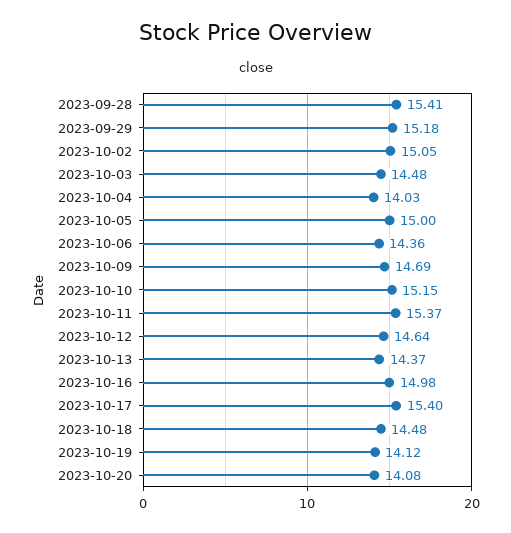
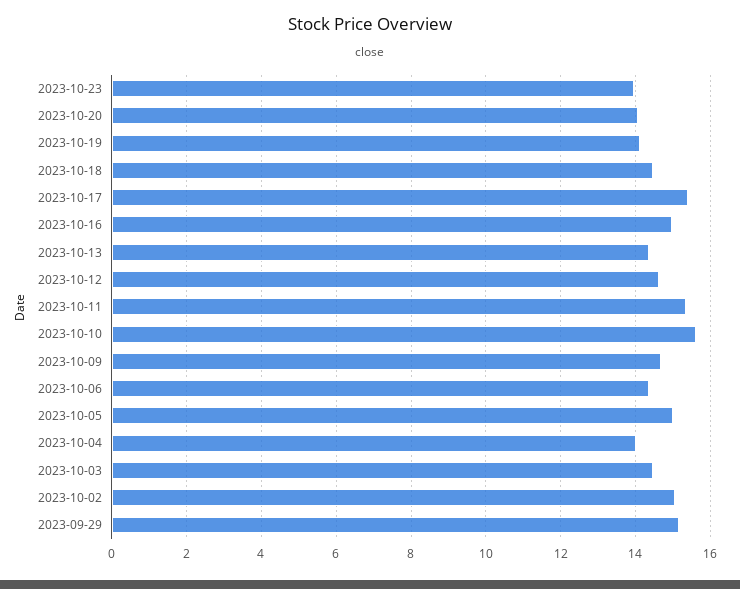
2023-09-28: 15.41 -> none
2023-10-10: 15.15 -> 15.6
2023-10-23: none -> 14

